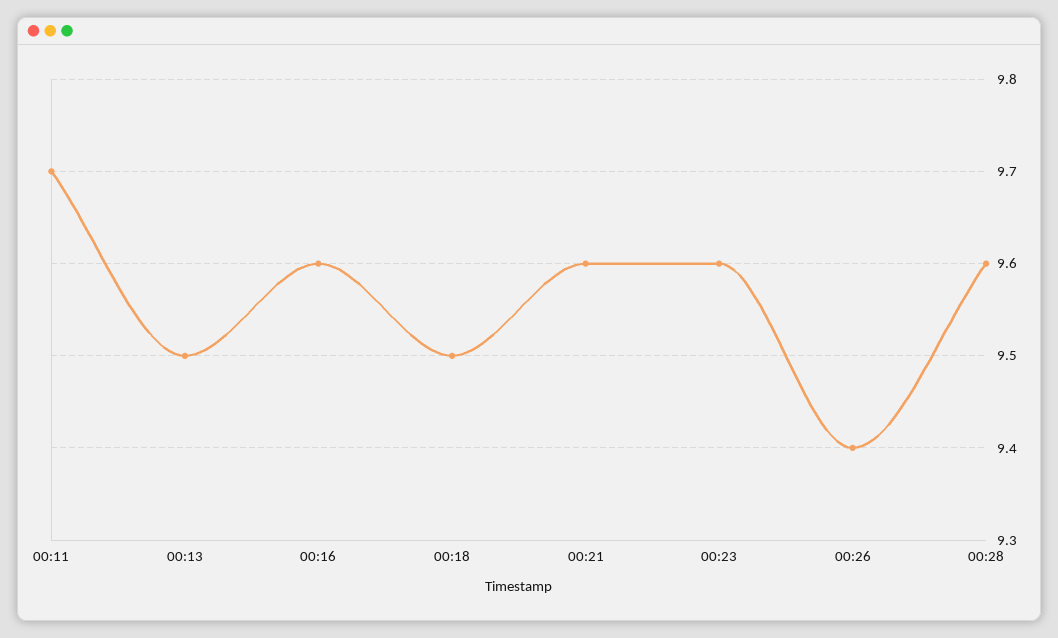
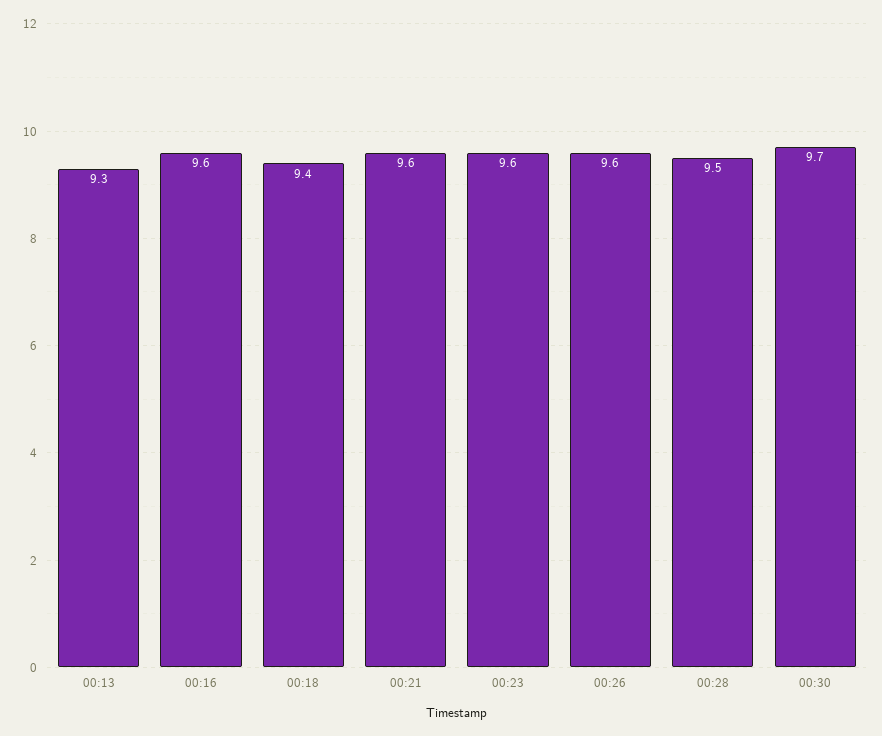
00:11: 9.7 -> none
00:13: 9.5 -> 9.3
00:18: 9.5 -> 9.4
00:26: 9.4 -> 9.6
00:28: 9.6 -> 9.5
00:30: none -> 9.7

